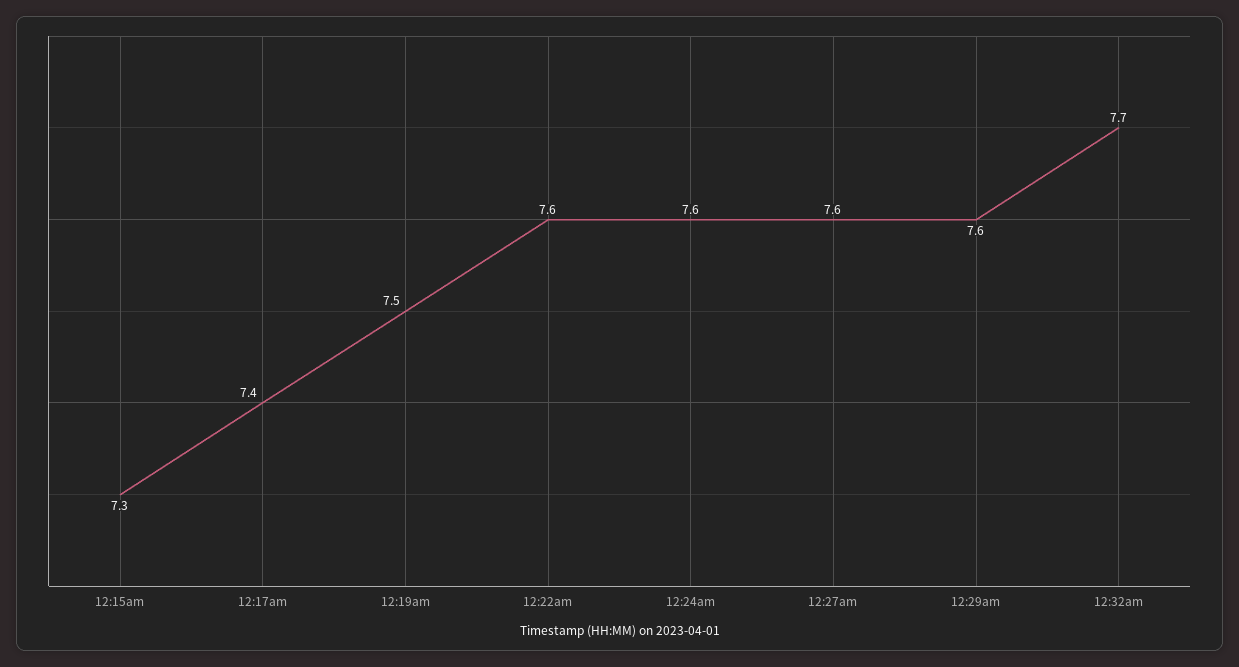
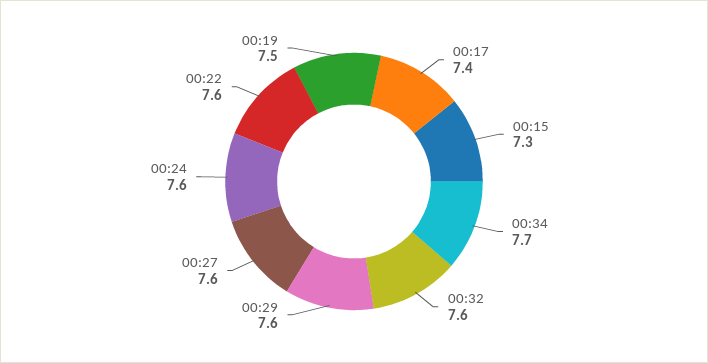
12:32am: 7.7 -> 7.6
00:34: none -> 7.7

